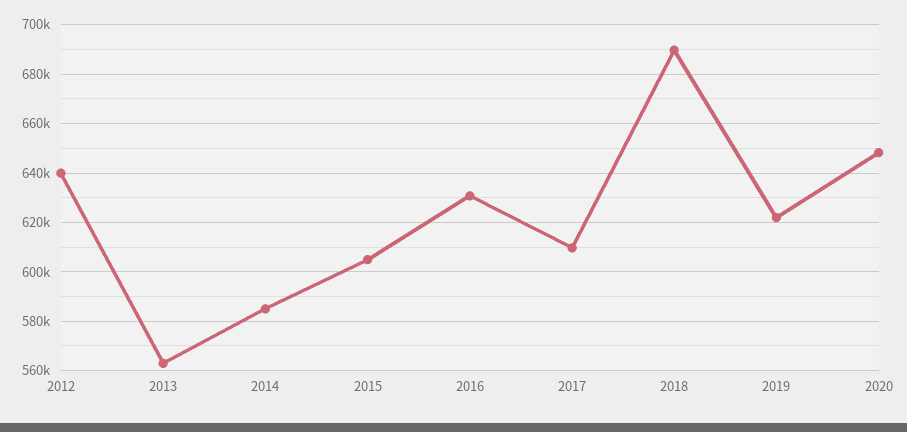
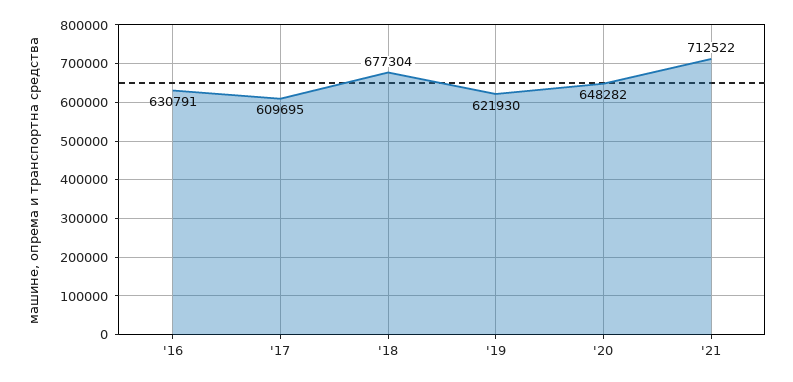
2012: 640000 -> none
2013: 562500 -> none
2014: 585000 -> none
2015: 605000 -> none
2018: 690000 -> 677304
'21: none -> 712522

